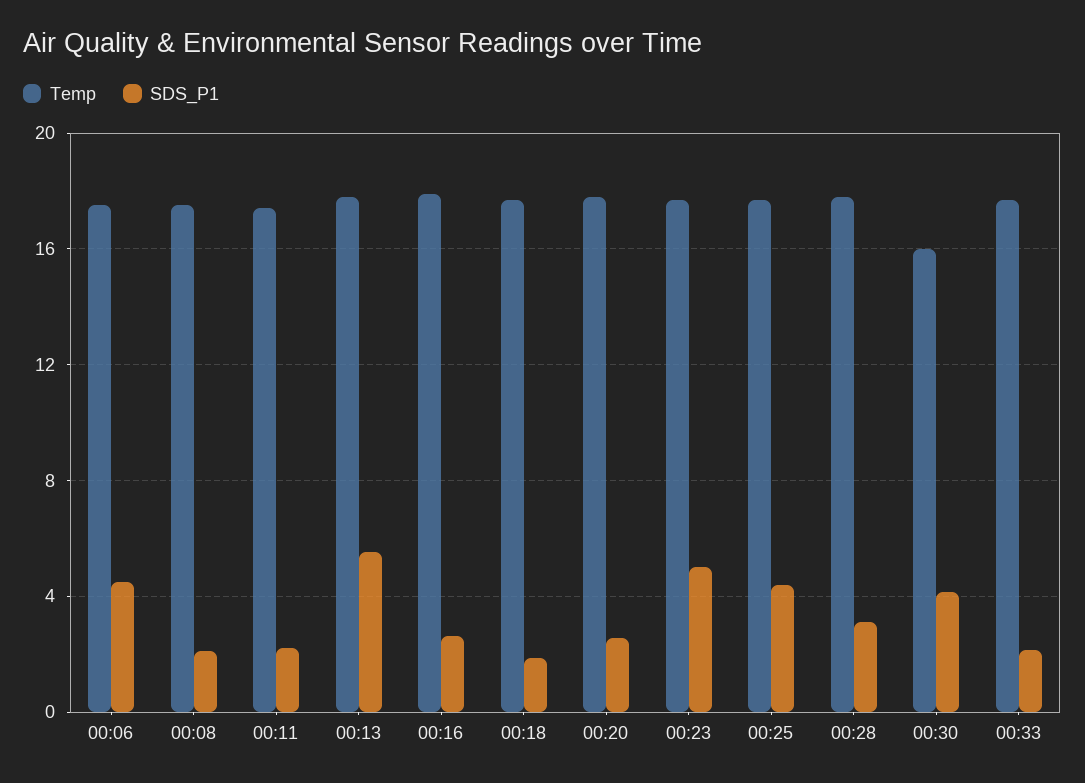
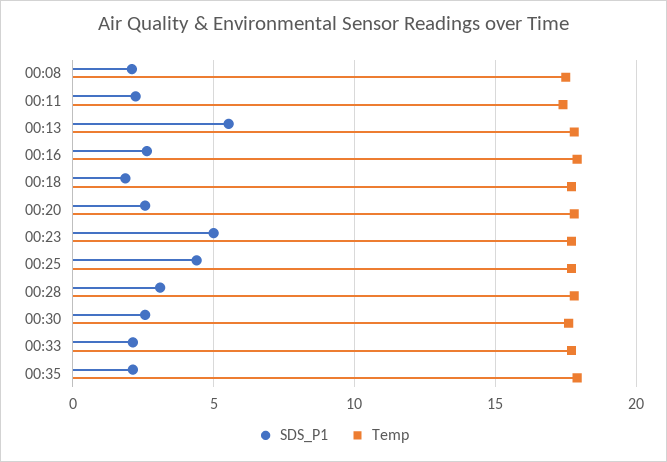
Temp, 00:06: 17.5 -> none
SDS_P1, 00:06: 4.5 -> none
Temp, 00:30: 16 -> 17.5
SDS_P1, 00:30: 4 -> 2.5
SDS_P1, 00:35: none -> 2
Temp, 00:35: none -> 18

